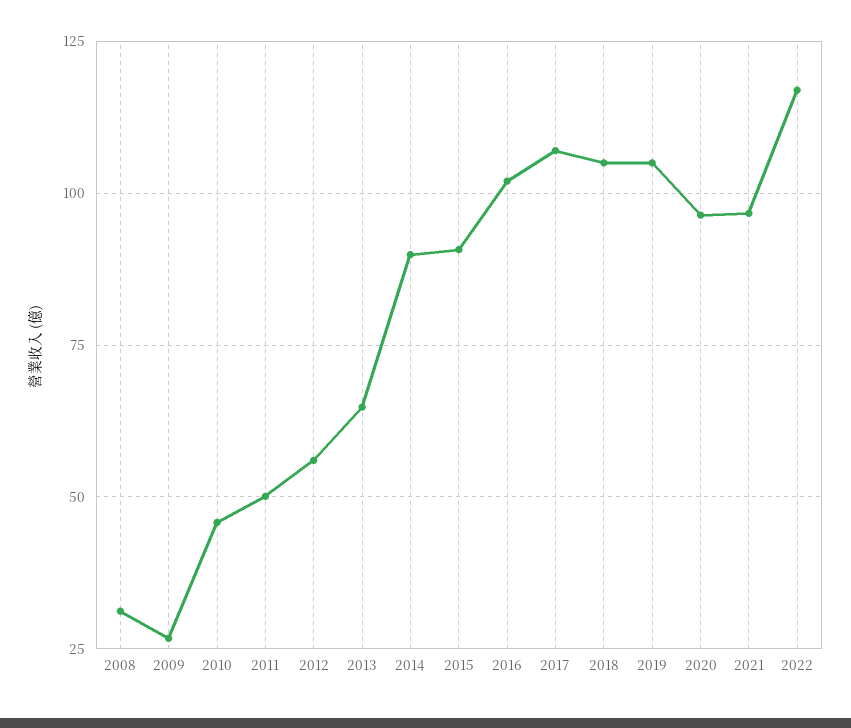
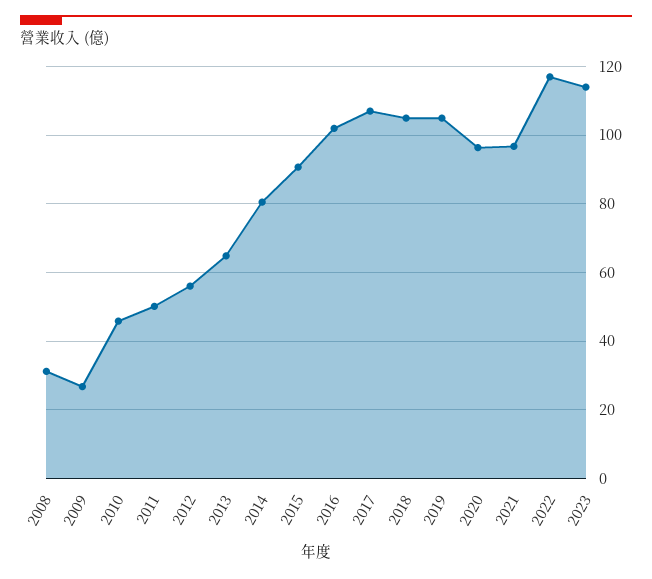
2014: 90 -> 80
2023: none -> 114

